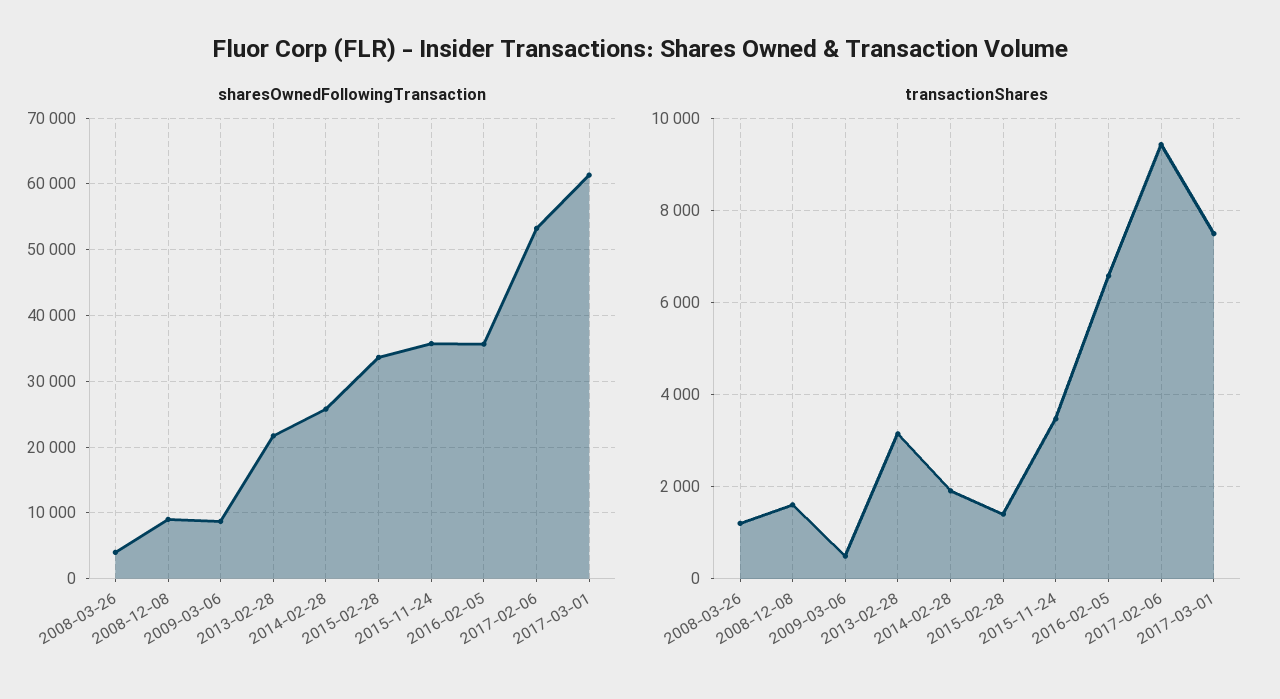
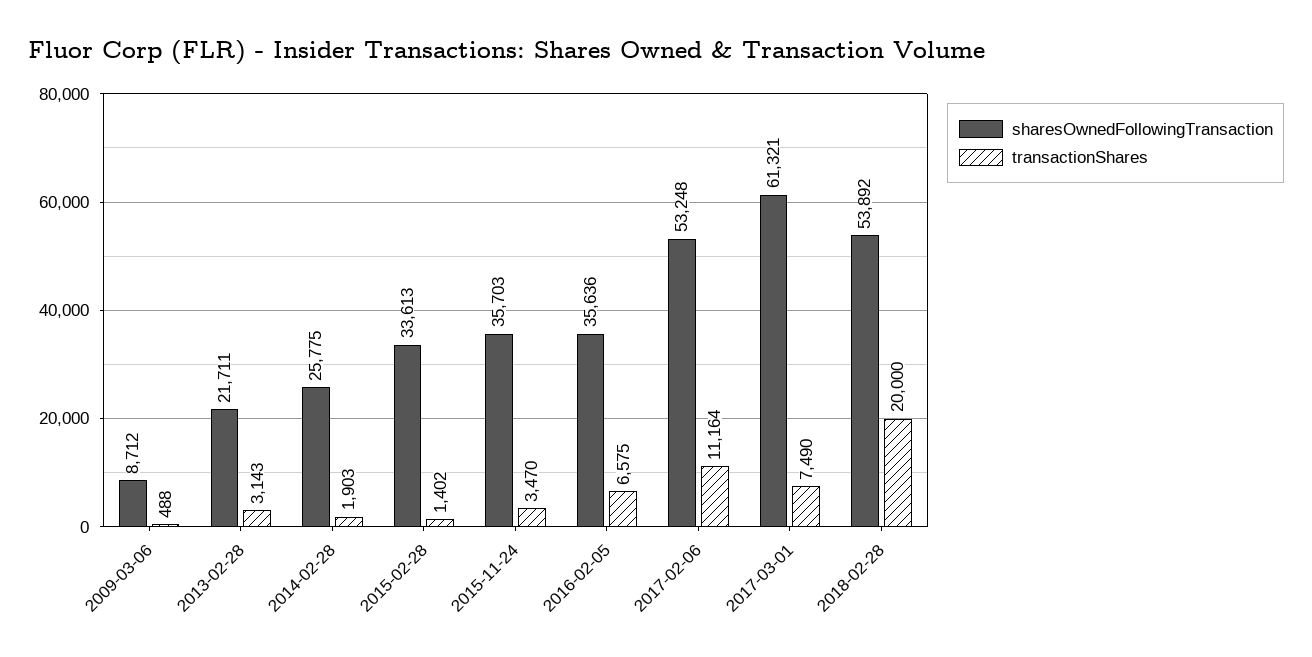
sharesOwnedFollowingTransaction, 2008-03-26: 4000 -> none
sharesOwnedFollowingTransaction, 2008-12-08: 9000 -> none
transactionShares, 2008-03-26: 1200 -> none
transactionShares, 2008-12-08: 1600 -> none
transactionShares, 2017-02-06: 9400 -> 11164
sharesOwnedFollowingTransaction, 2018-02-28: none -> 53892
transactionShares, 2018-02-28: none -> 20000

